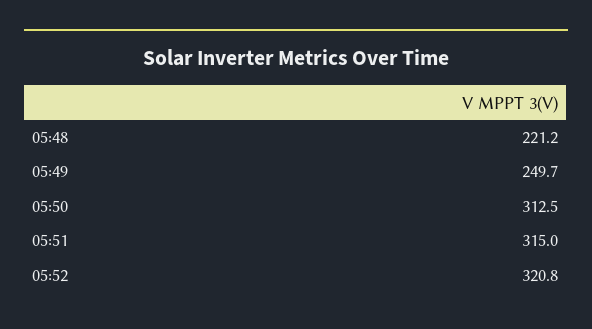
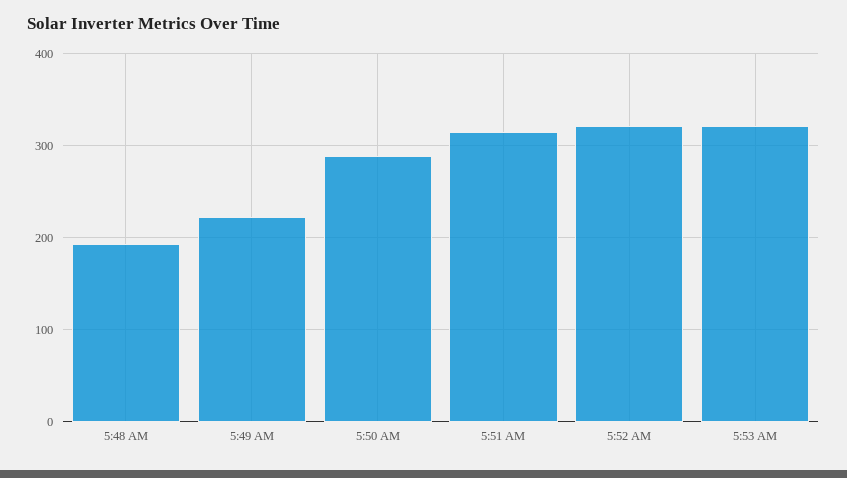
05:48: 221.2 -> 190
05:49: 249.7 -> 220
05:50: 312.5 -> 290
5:53 AM: none -> 320

